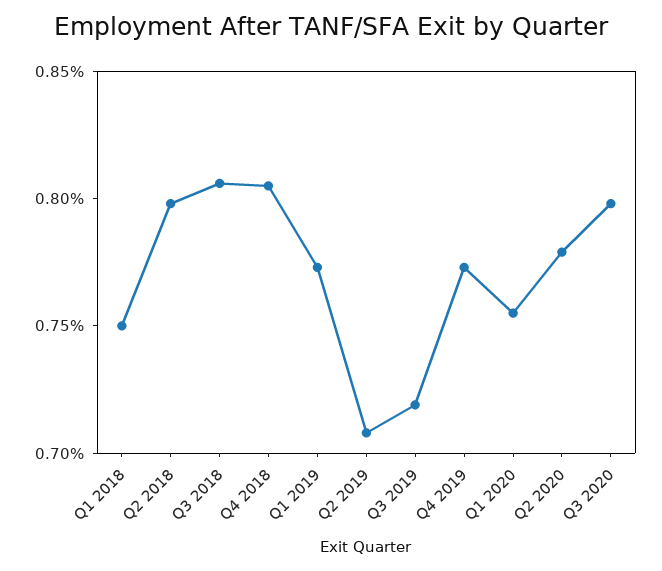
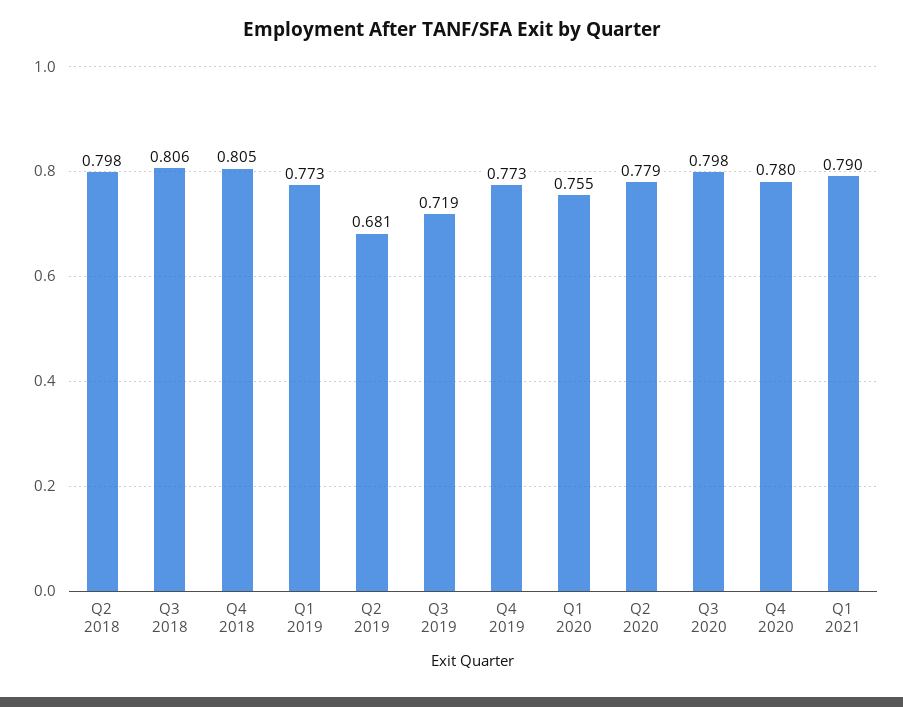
Q1 2018: 0.75 -> none
Q2 2019: 0.71 -> 0.681
Q4 2020: none -> 0.78
Q1 2021: none -> 0.79

